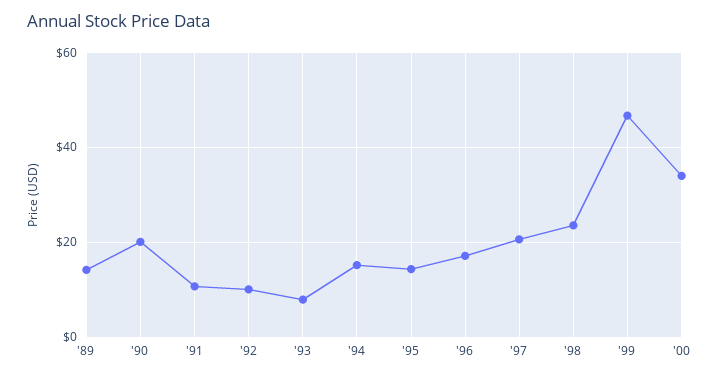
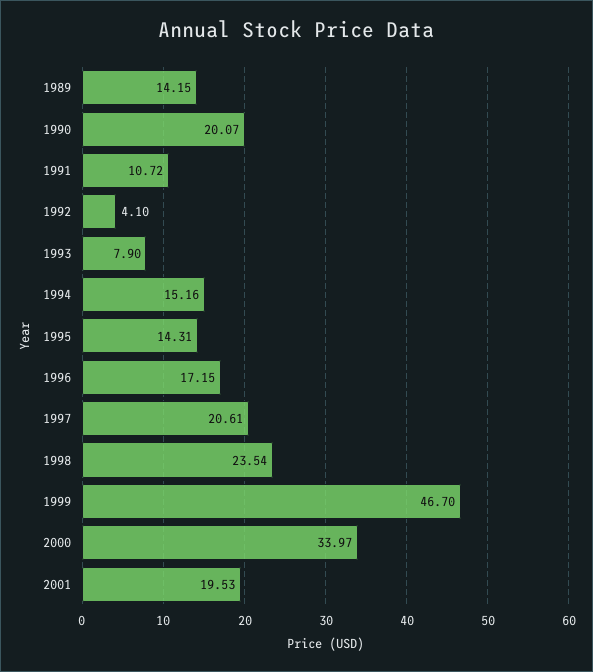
'92: 10 -> 4.1
2001: none -> 19.53

